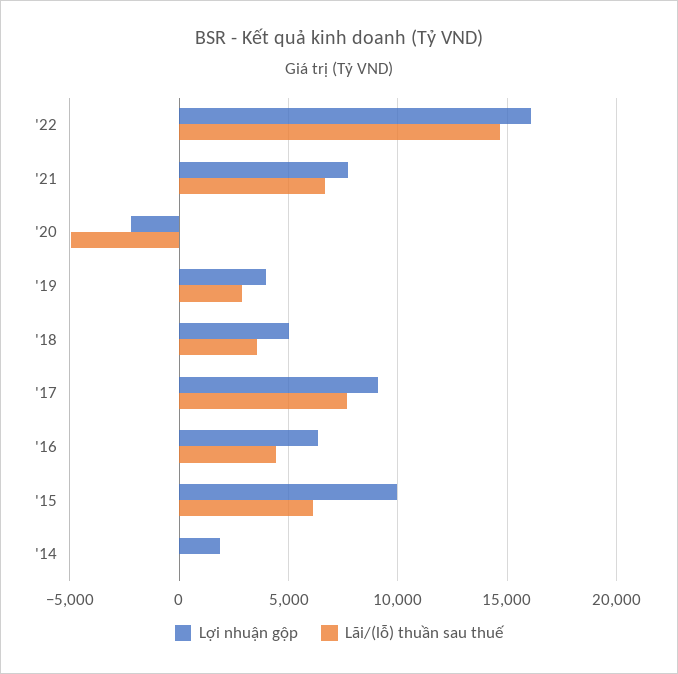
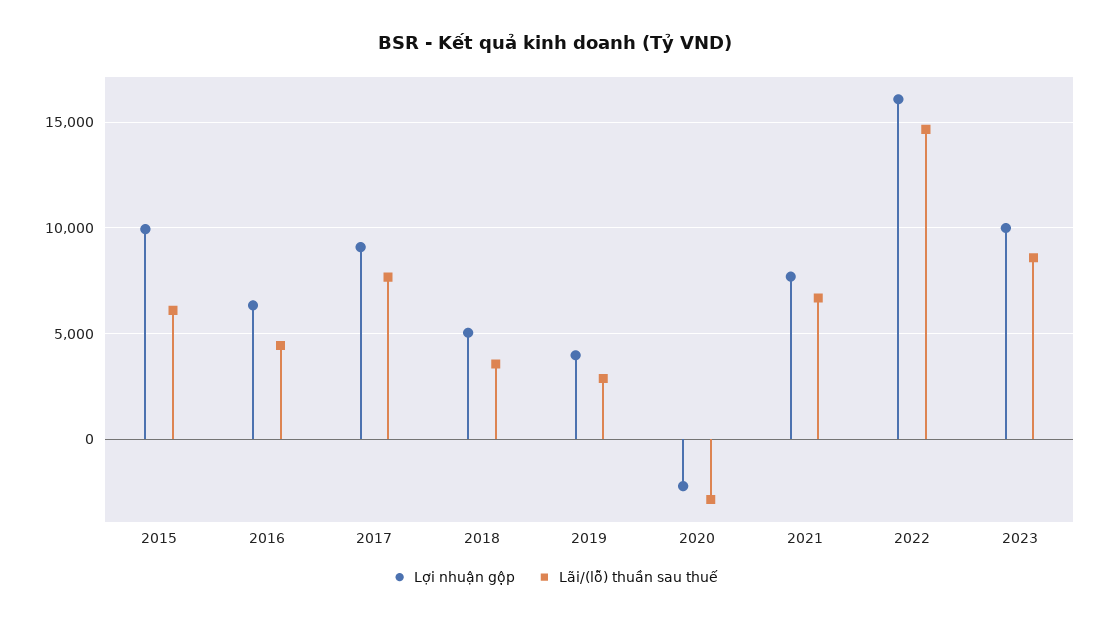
Lãi/(lỗ) thuần sau thuế, '20: -5000 -> -3000
Lợi nhuận gộp, '14: 2000 -> none
Lãi/(lỗ) thuần sau thuế, '14: 0 -> none
Lợi nhuận gộp, 2023: none -> 10000
Lãi/(lỗ) thuần sau thuế, 2023: none -> 8500

